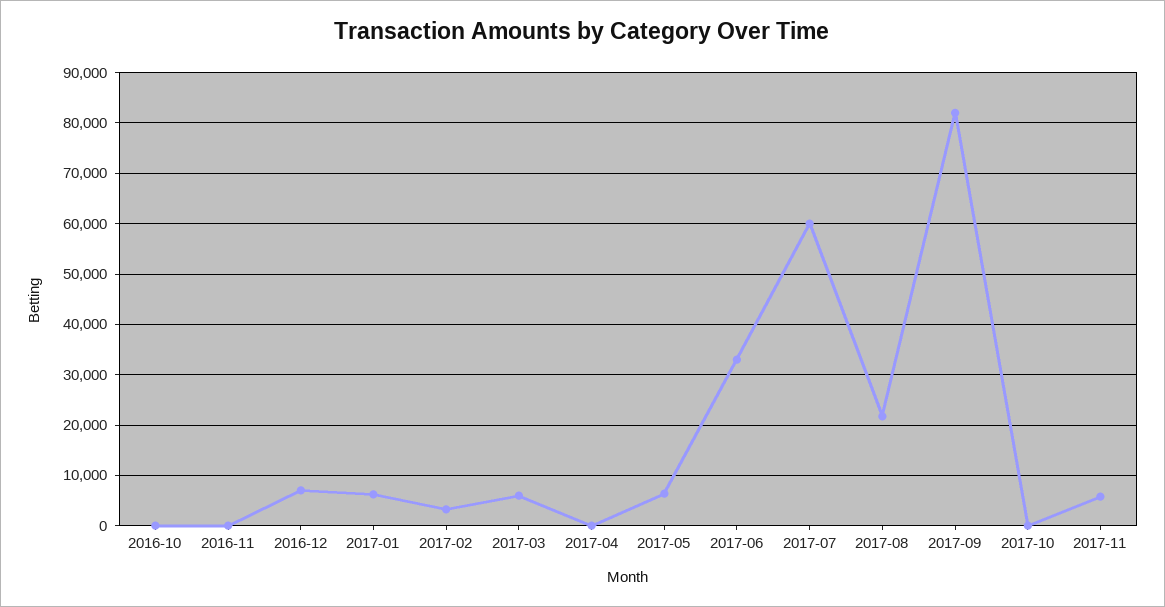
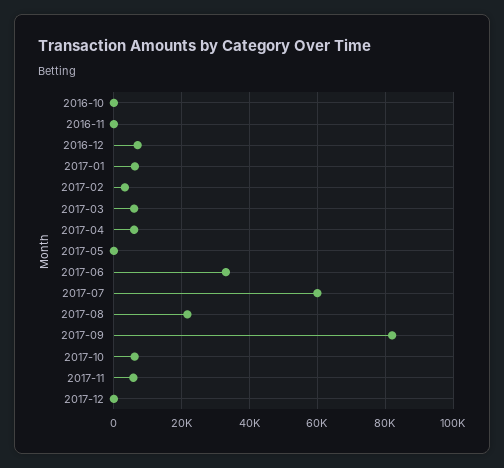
2017-04: 0 -> 6000
2017-05: 6000 -> 0
2017-10: 0 -> 6000
2017-12: none -> 0

